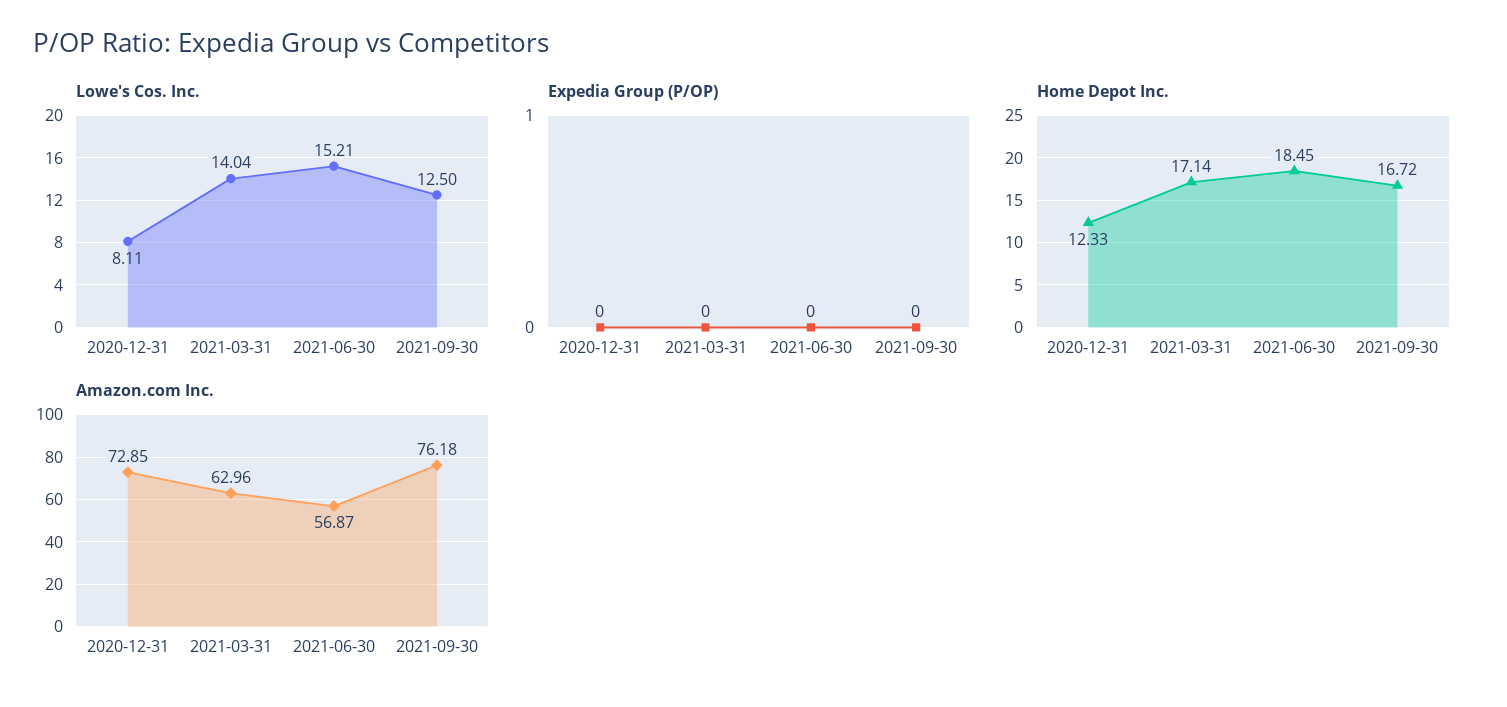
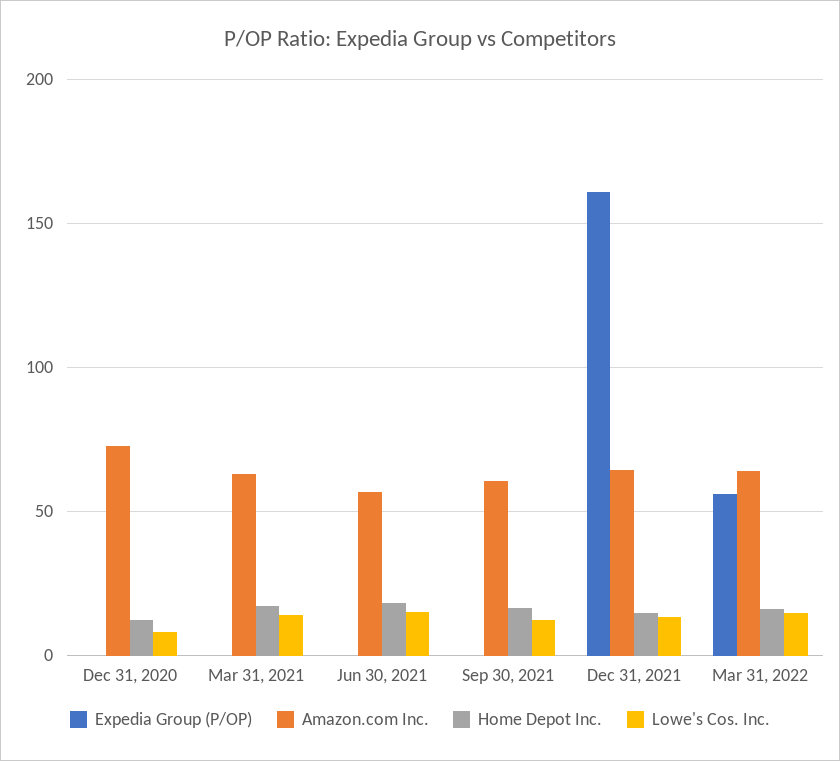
Amazon.com Inc., 2021-09-30: 76.18 -> 60
Expedia Group (P/OP), Dec 31, 2021: none -> 160
Amazon.com Inc., Dec 31, 2021: none -> 65
Home Depot Inc., Dec 31, 2021: none -> 15
Lowe's Cos. Inc., Dec 31, 2021: none -> 15
Expedia Group (P/OP), Mar 31, 2022: none -> 55
Amazon.com Inc., Mar 31, 2022: none -> 65
Home Depot Inc., Mar 31, 2022: none -> 15
Lowe's Cos. Inc., Mar 31, 2022: none -> 15

